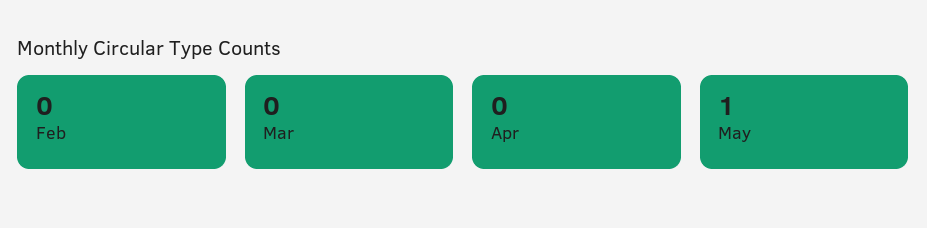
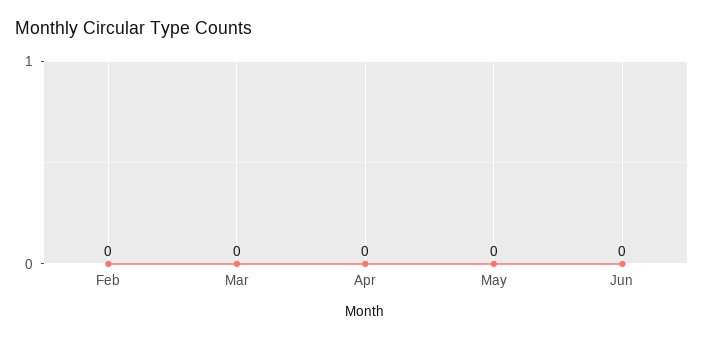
May: 1 -> 0
Jun: none -> 0

